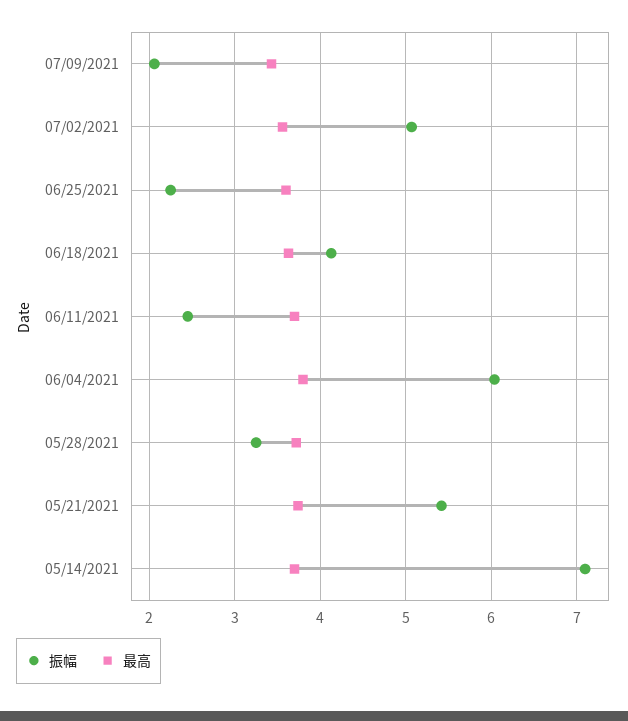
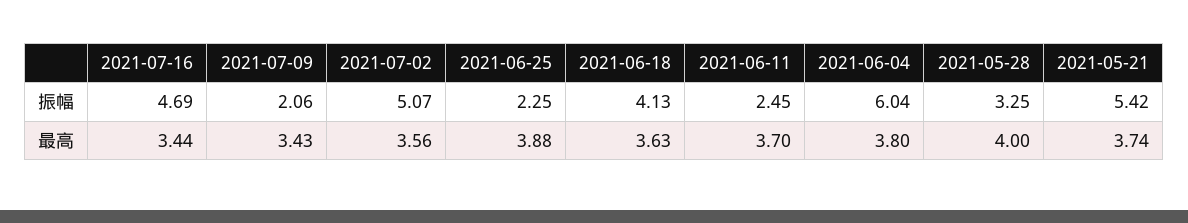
最高, 06/25/2021: 3.6 -> 3.88
最高, 05/28/2021: 3.7 -> 4
振幅, 05/14/2021: 7.1 -> none
最高, 05/14/2021: 3.7 -> none
振幅, 2021-07-16: none -> 4.69
最高, 2021-07-16: none -> 3.44

